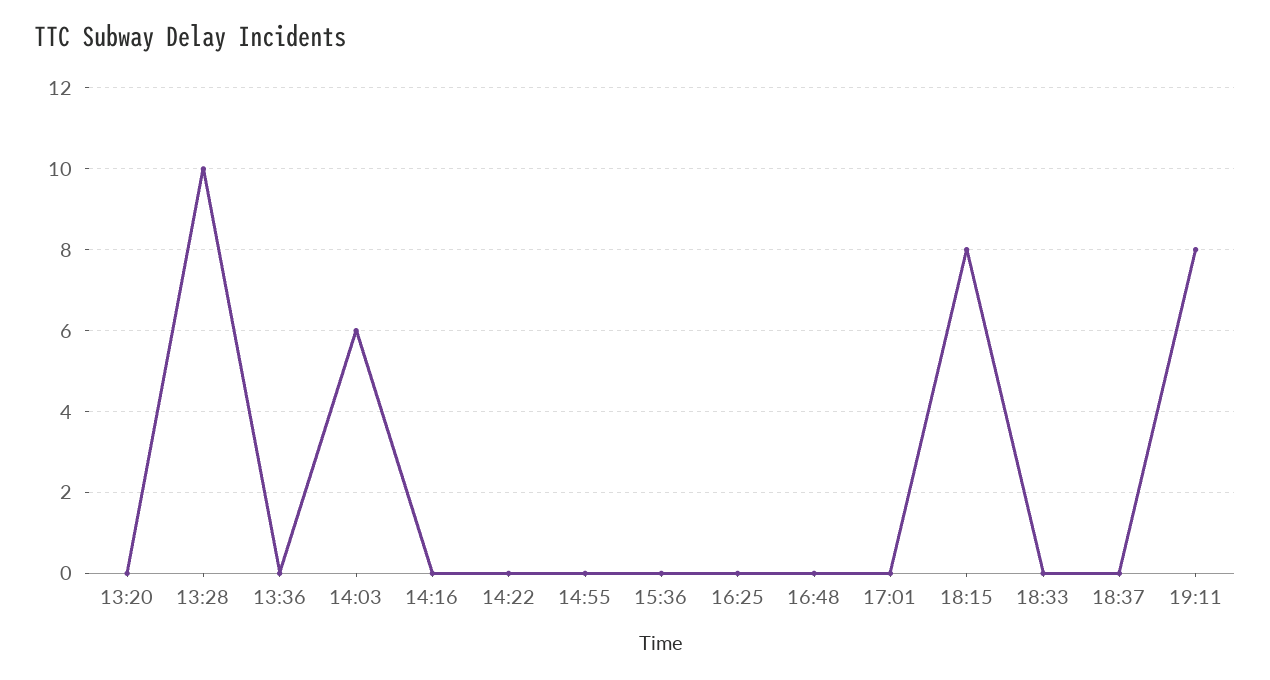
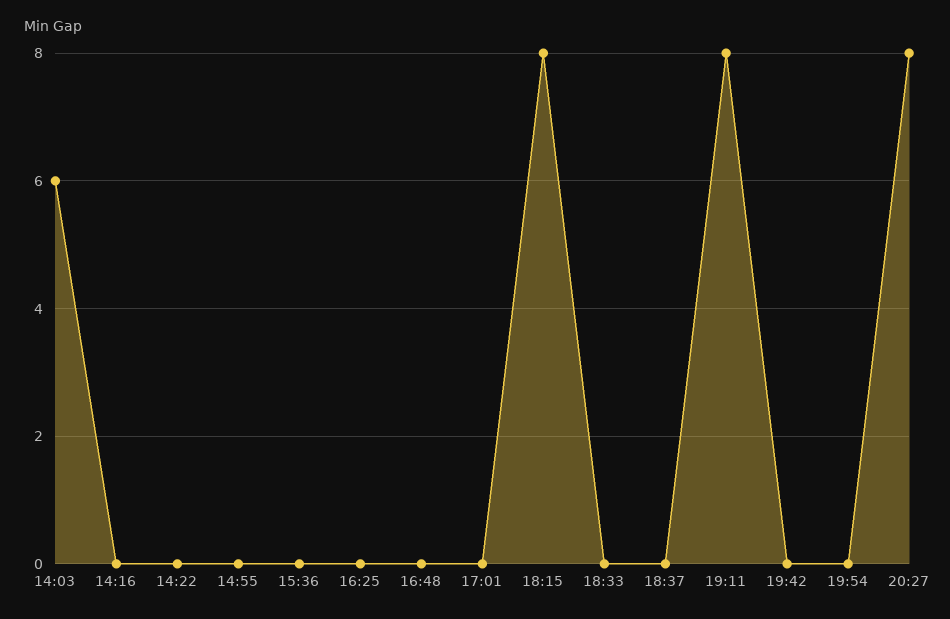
13:20: 0 -> none
13:28: 10 -> none
13:36: 0 -> none
19:42: none -> 0
19:54: none -> 0
20:27: none -> 8

